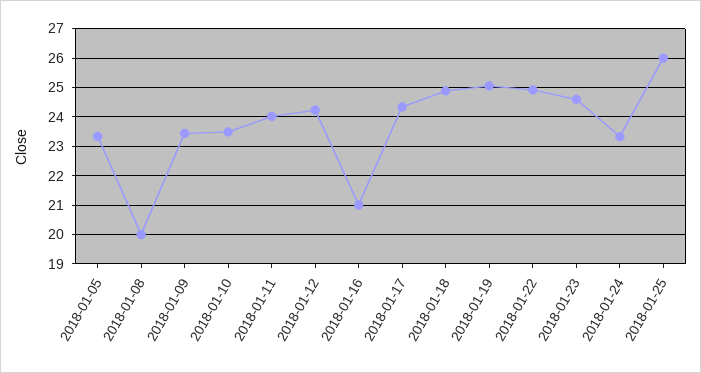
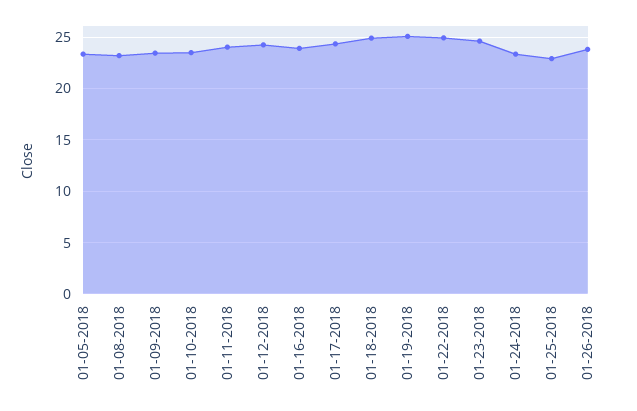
2018-01-08: 20 -> 23
2018-01-16: 21 -> 24
2018-01-25: 26 -> 23
01-26-2018: none -> 24

